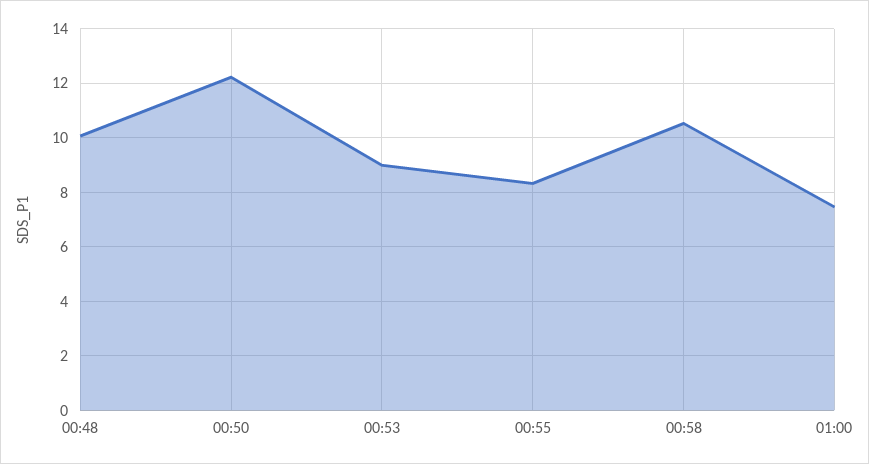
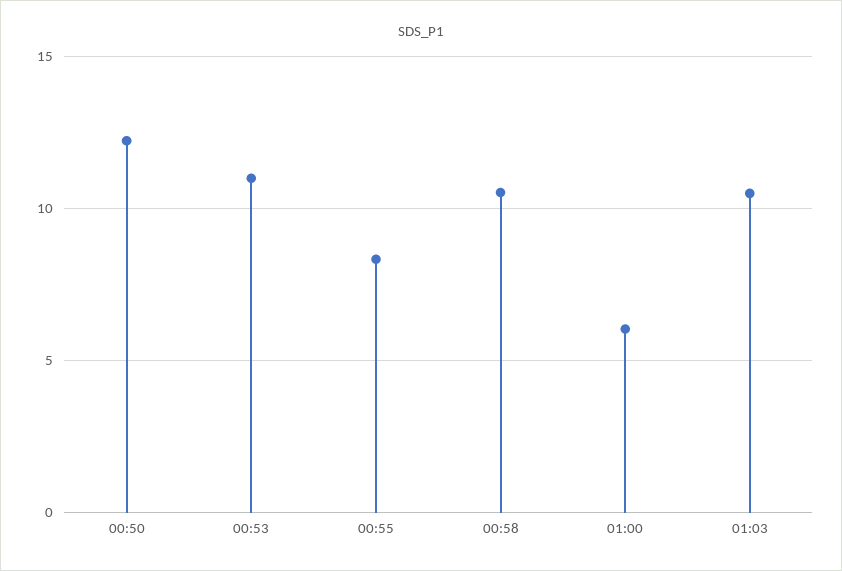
00:48: 10 -> none
00:53: 9 -> 11
01:00: 7.5 -> 6
01:03: none -> 10.5

